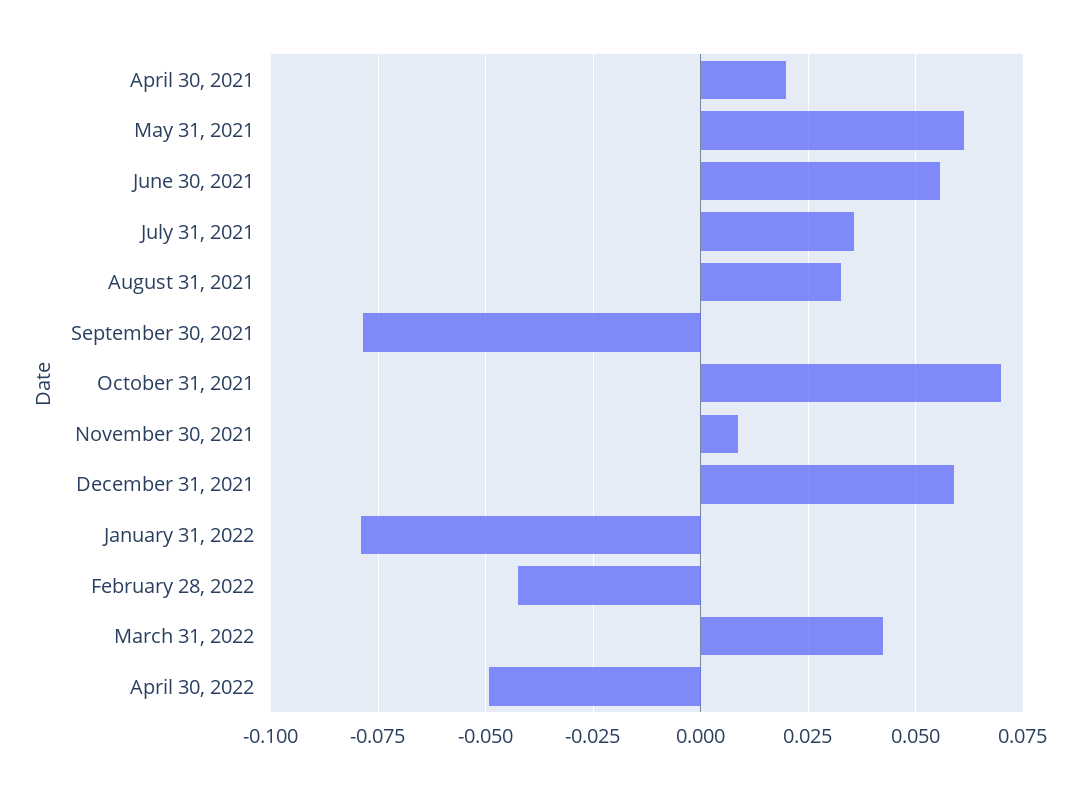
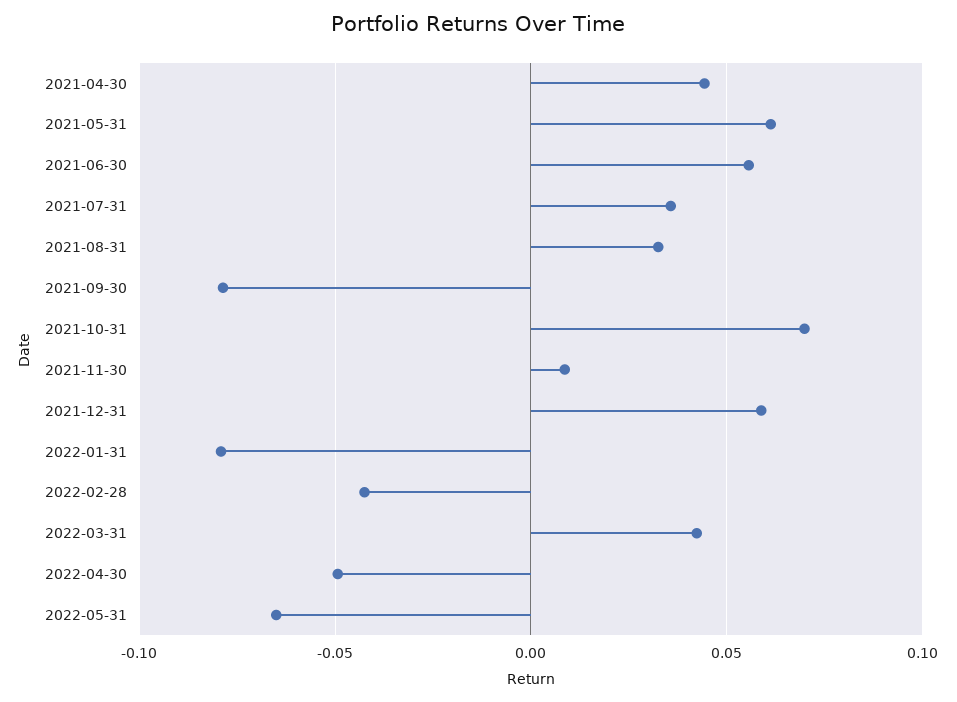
April 30, 2021: 0.02 -> 0.045
2022-05-31: none -> -0.065

